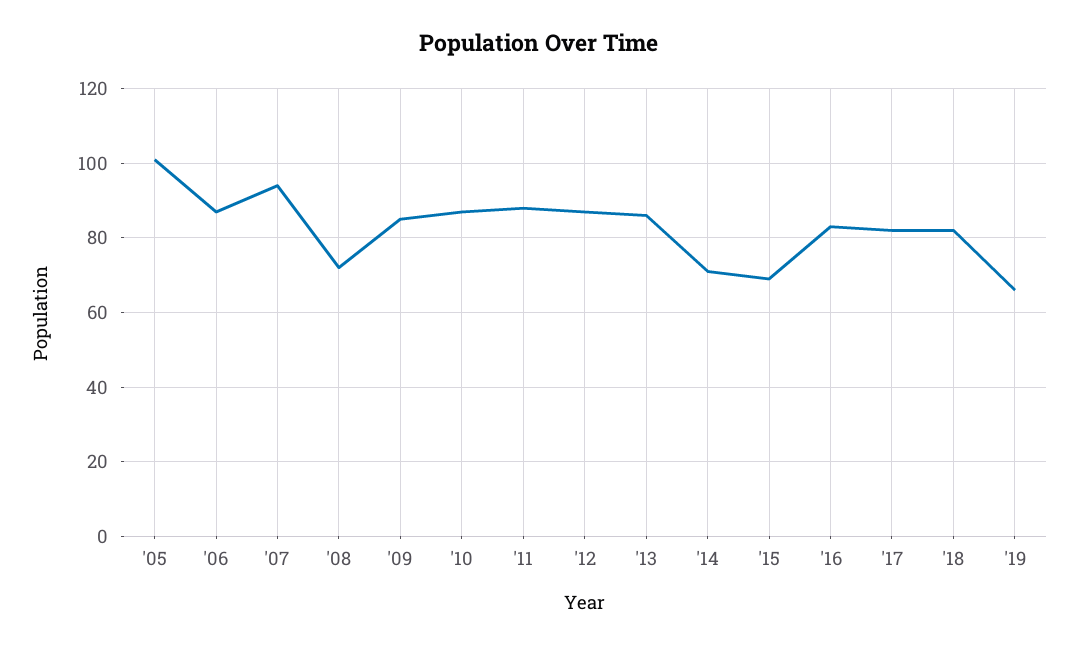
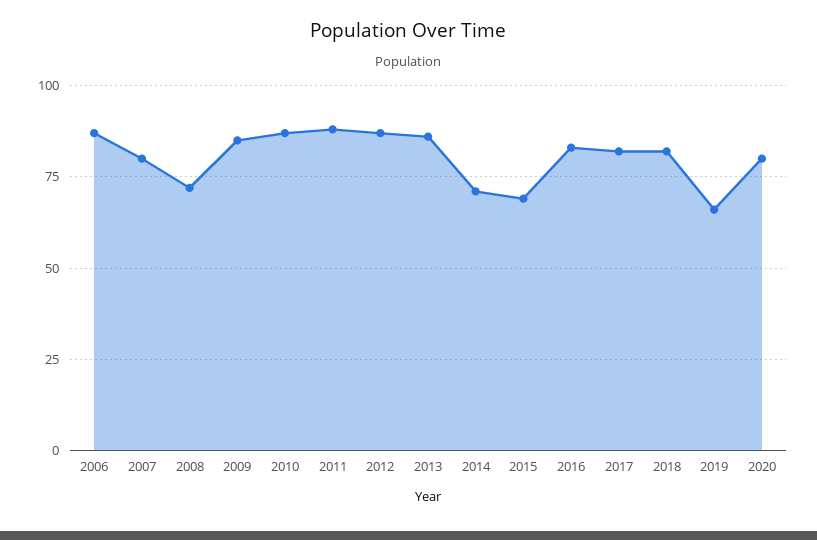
'05: 100 -> none
'07: 95 -> 80
2020: none -> 80

